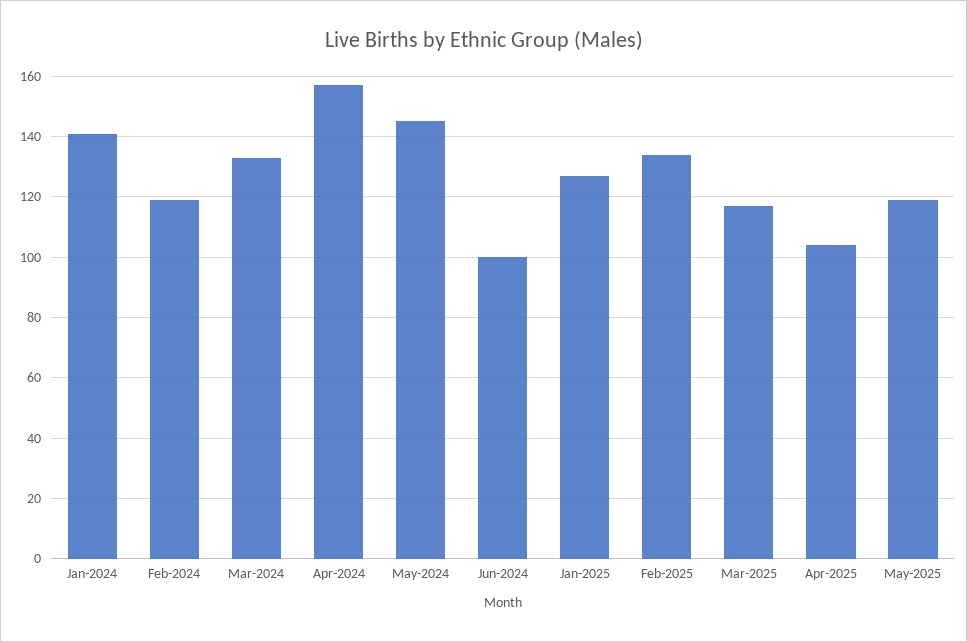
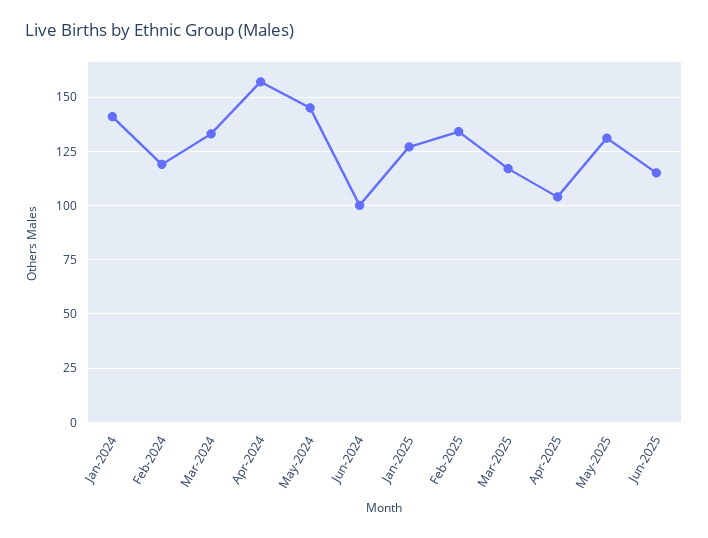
May-2025: 120 -> 130
Jun-2025: none -> 115

